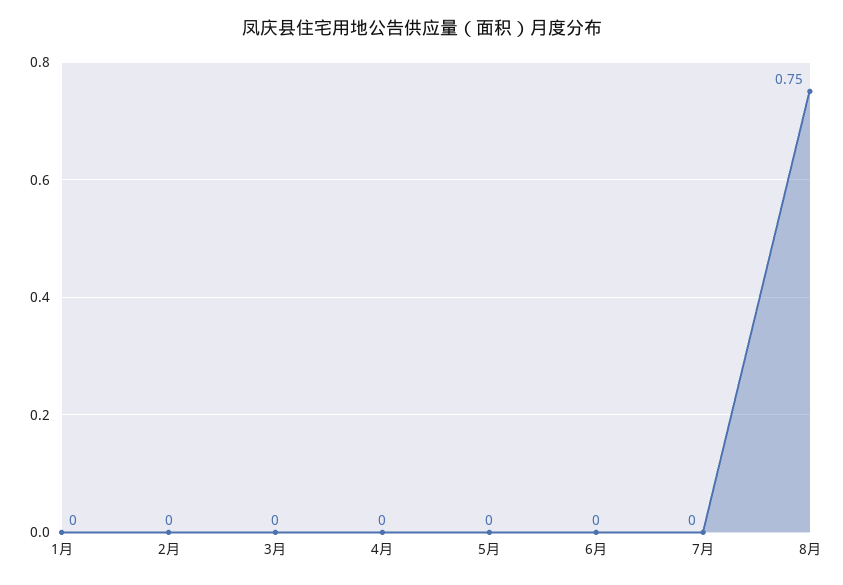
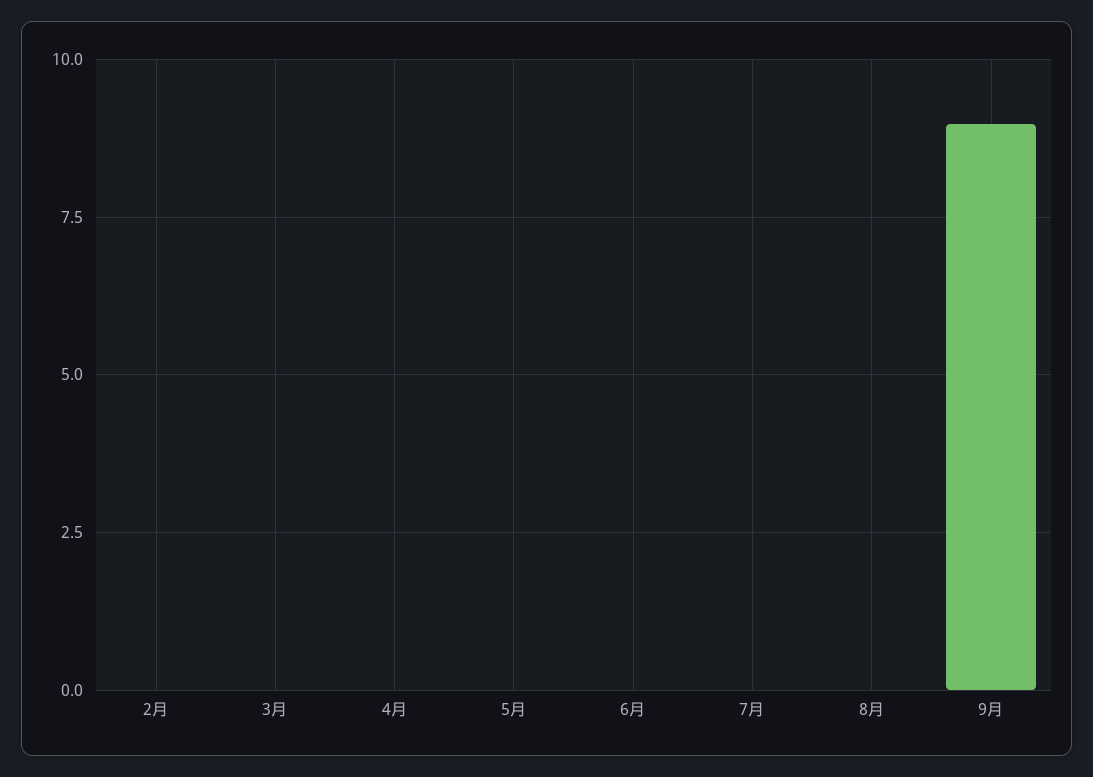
1月: 0 -> none
8月: 0.75 -> 0
9月: none -> 9

